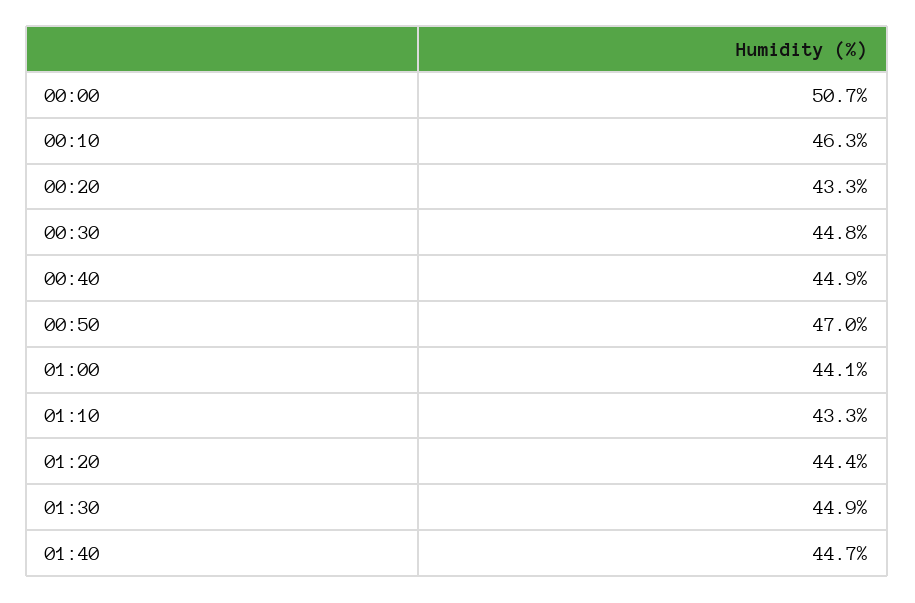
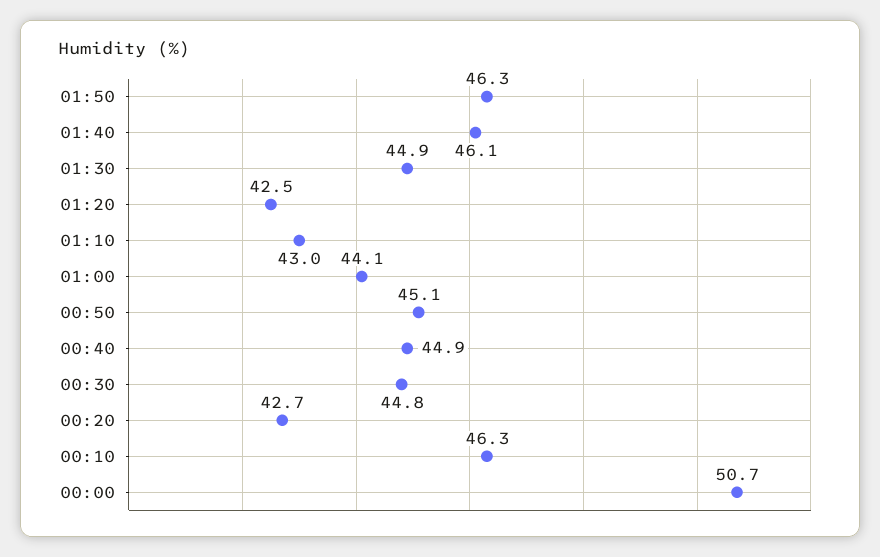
00:20: 43.3 -> 42.7
00:50: 47 -> 45.1
01:10: 43.3 -> 43
01:20: 44.4 -> 42.5
01:40: 44.7 -> 46.1
01:50: none -> 46.3

